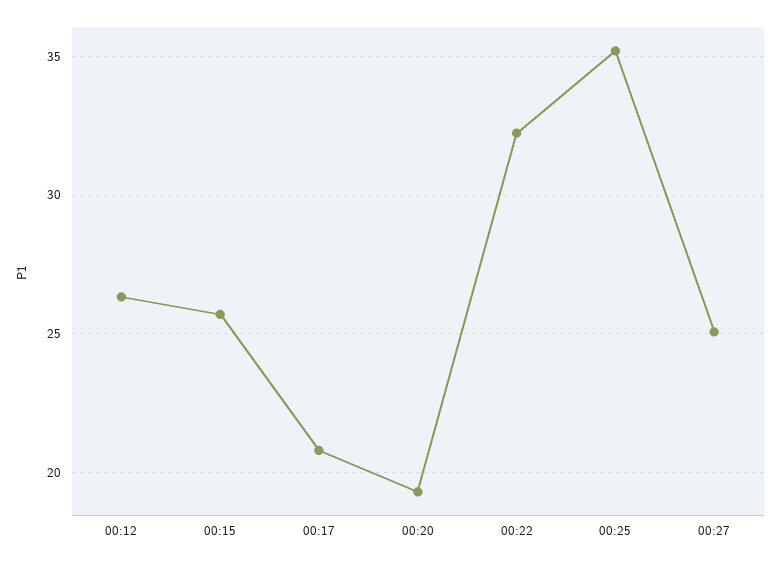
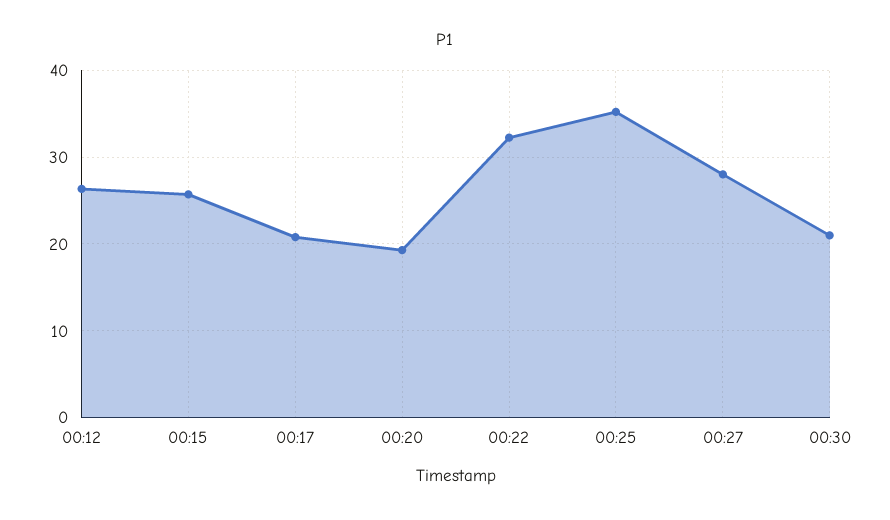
00:27: 25 -> 28
00:30: none -> 21

